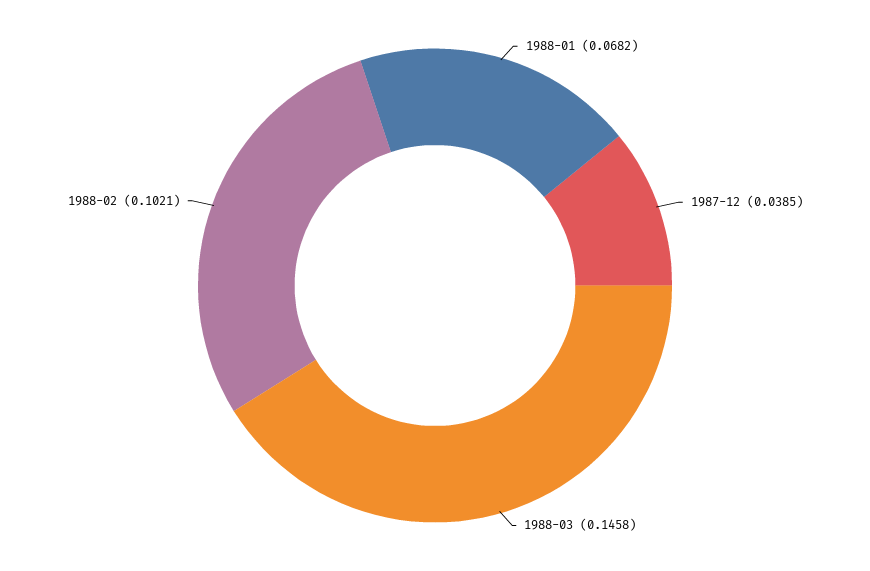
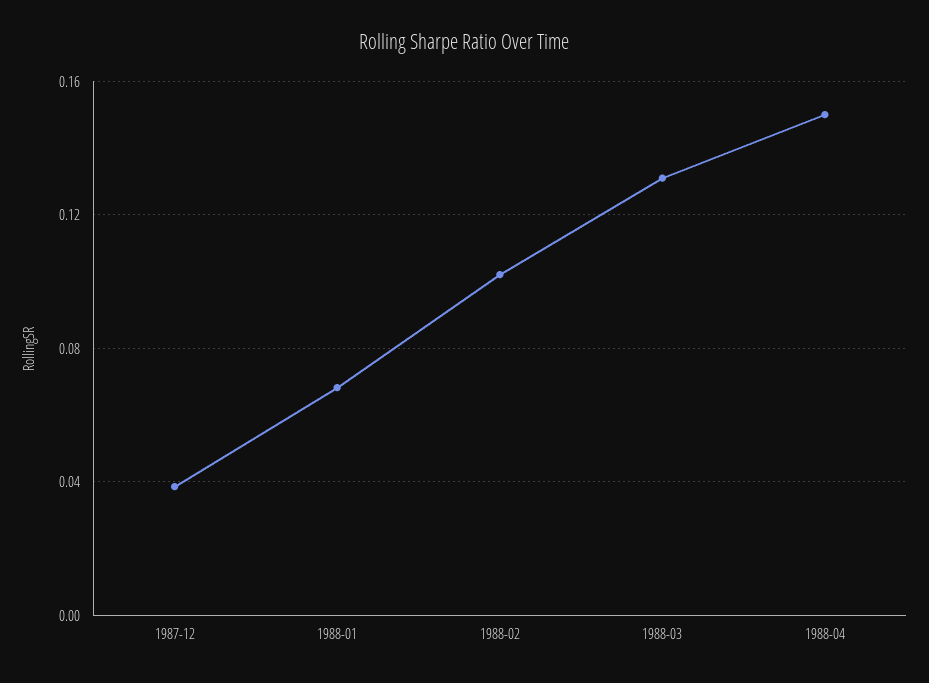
1988-03: 0.1458 -> 0.13
1988-04: none -> 0.15

